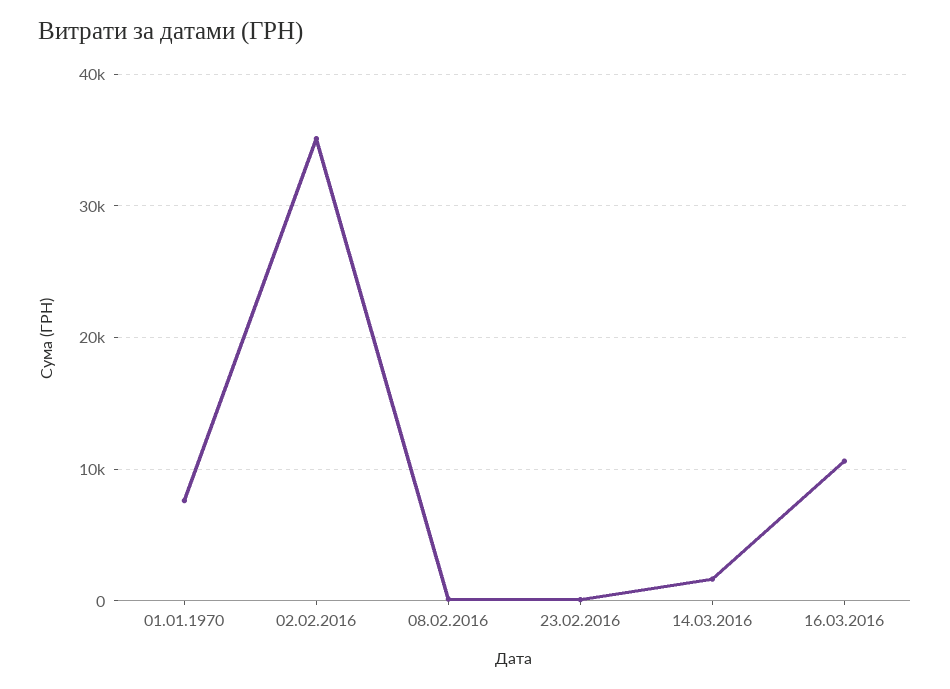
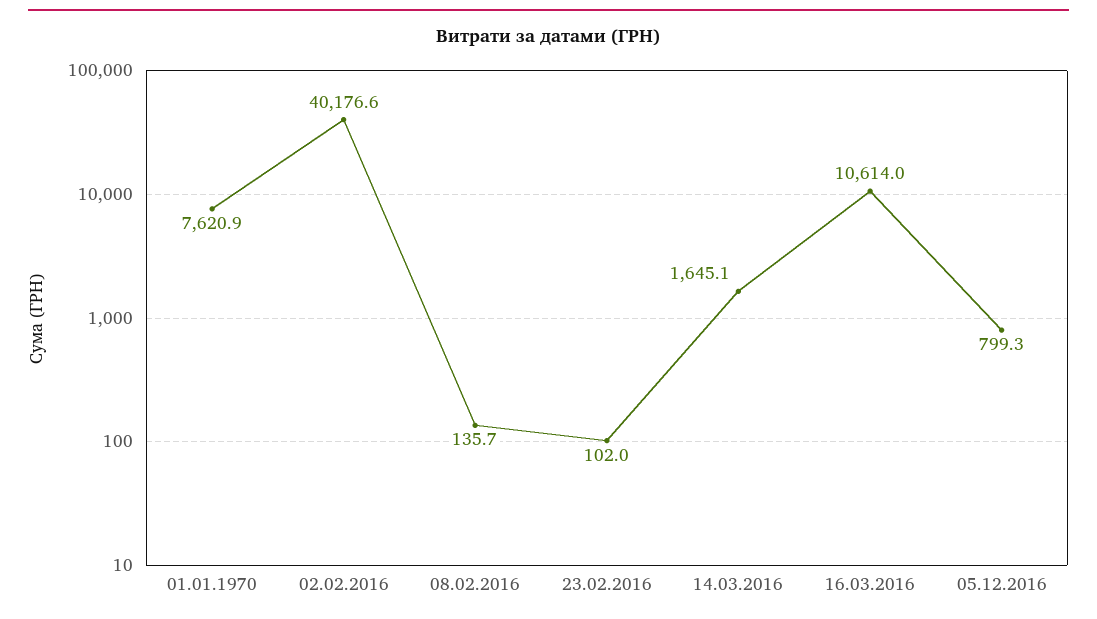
02.02.2016: 35000 -> 40176.6
05.12.2016: none -> 799.3

